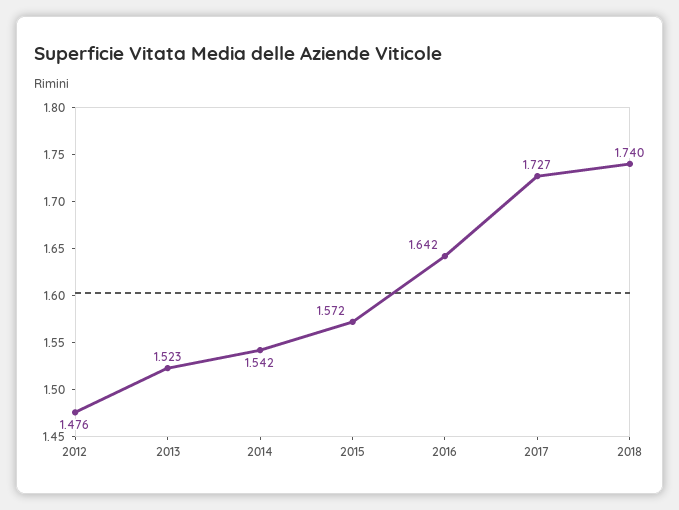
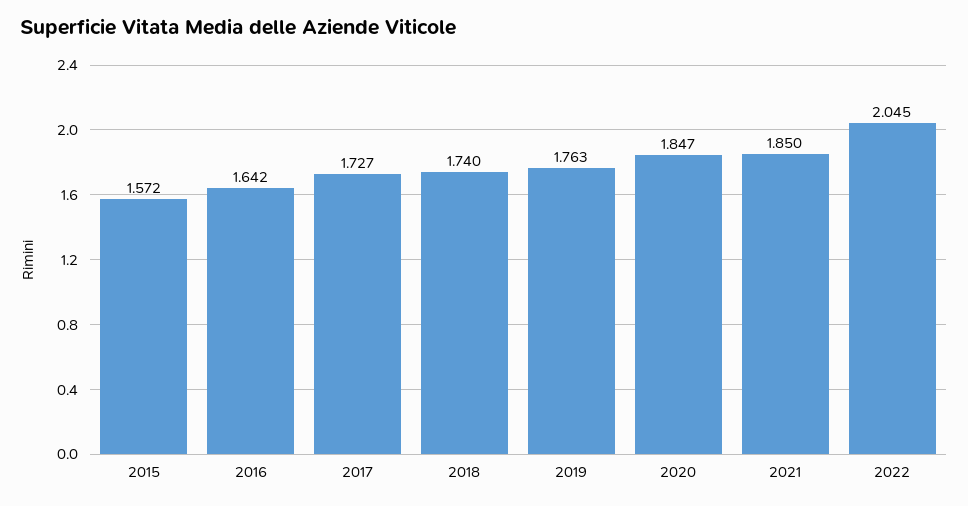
2012: 1.476 -> none
2013: 1.523 -> none
2014: 1.542 -> none
2019: none -> 1.763
2020: none -> 1.847
2021: none -> 1.85
2022: none -> 2.045

